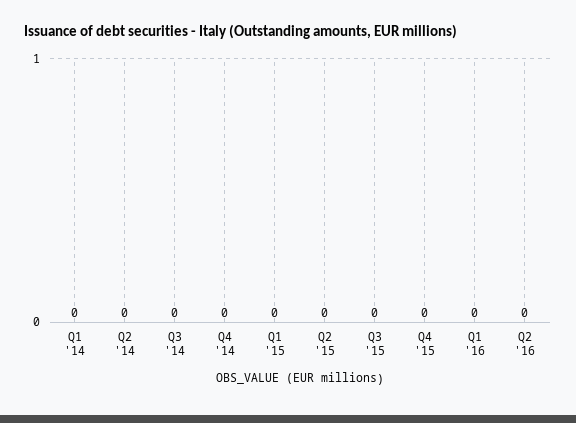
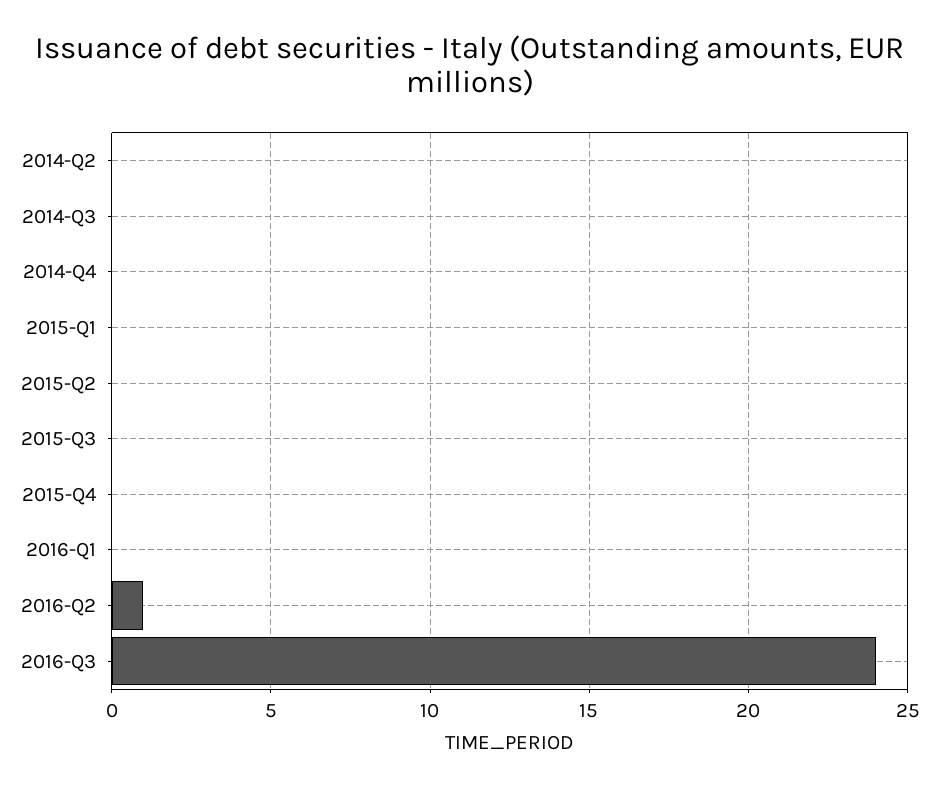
Q1 '14: 0 -> none
Q2 '16: 0 -> 1
2016-Q3: none -> 24

